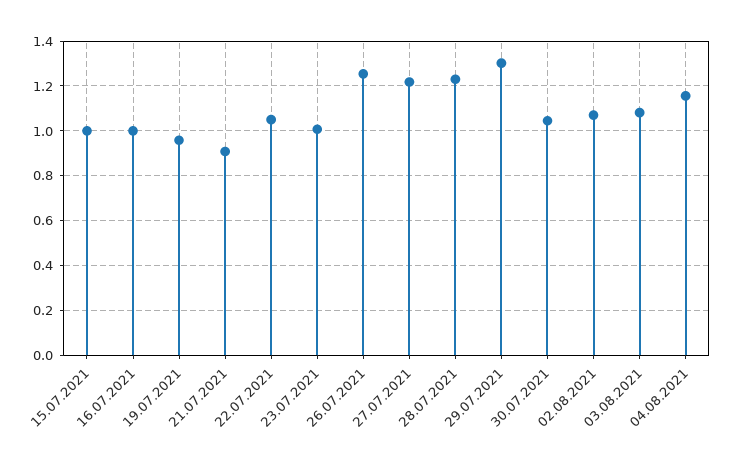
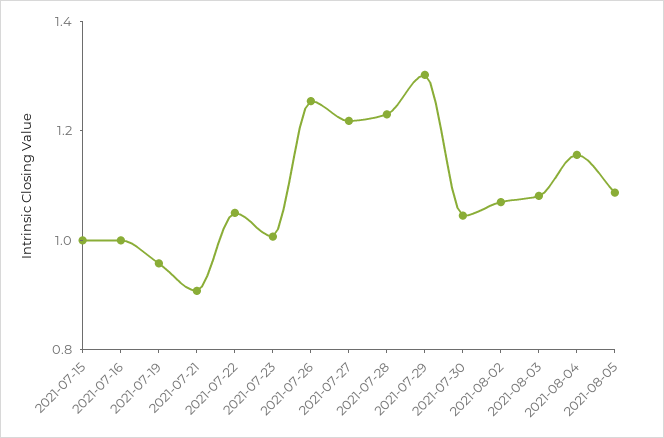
2021-08-05: none -> 1.1

